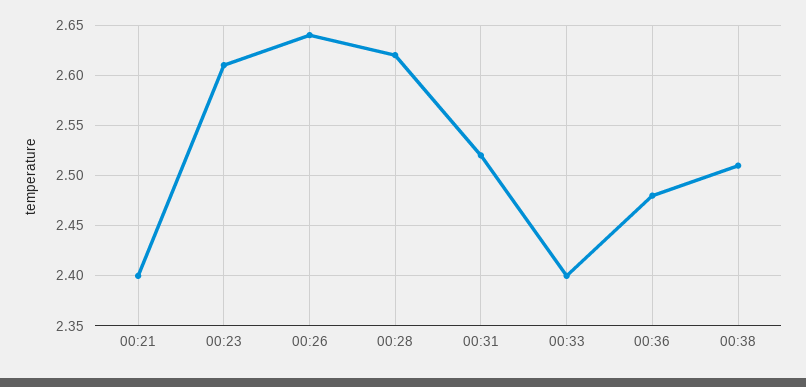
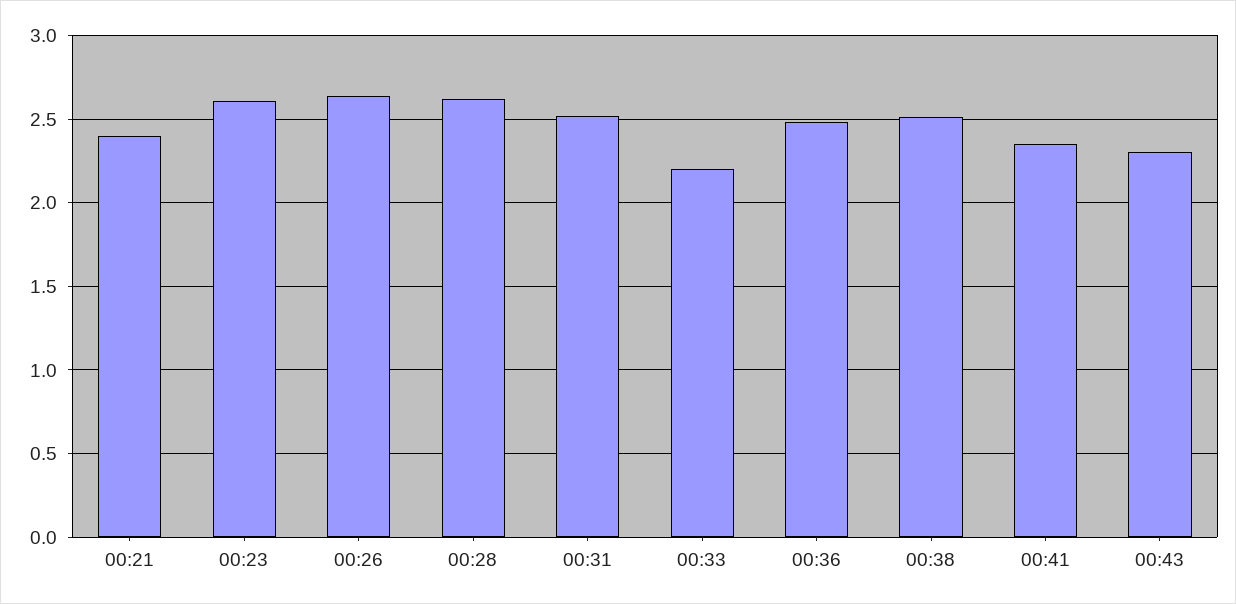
00:33: 2.4 -> 2.2
00:41: none -> 2.35
00:43: none -> 2.3

